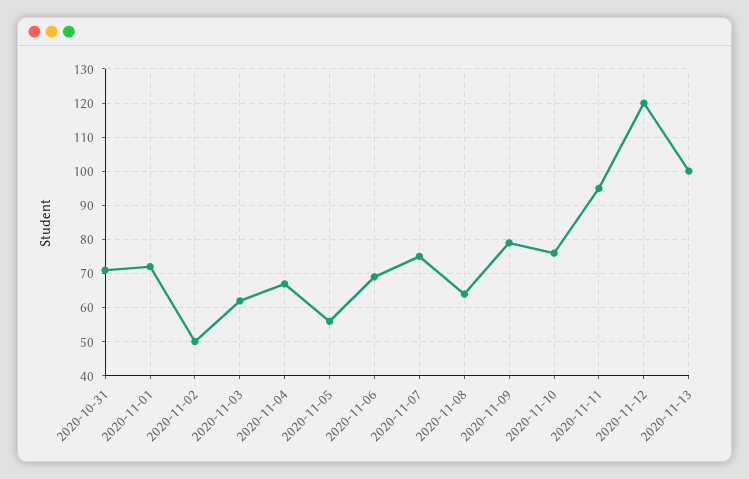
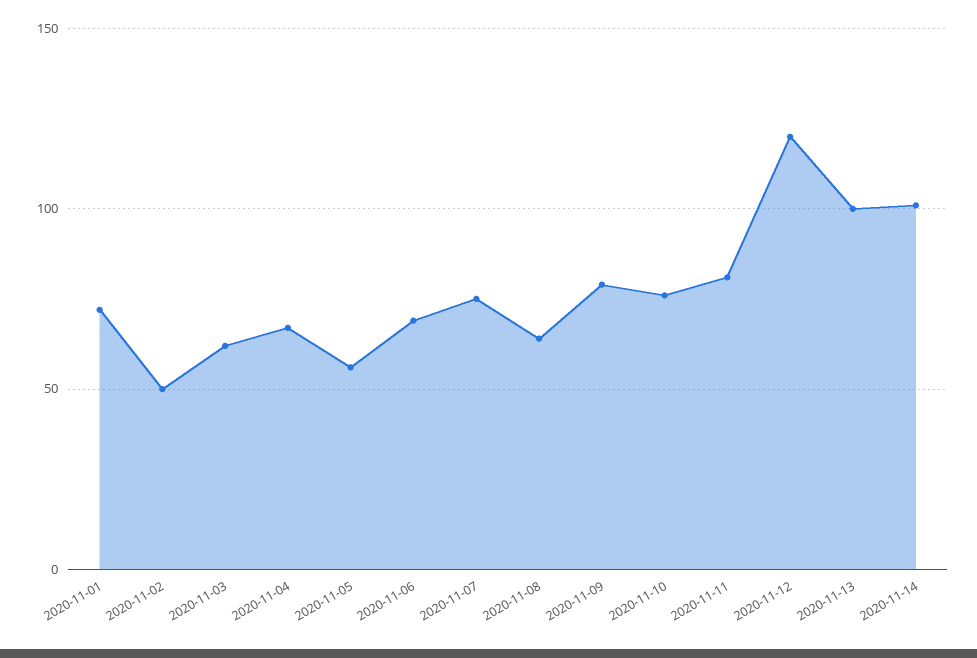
2020-10-31: 70 -> none
2020-11-11: 95 -> 80
2020-11-14: none -> 100

